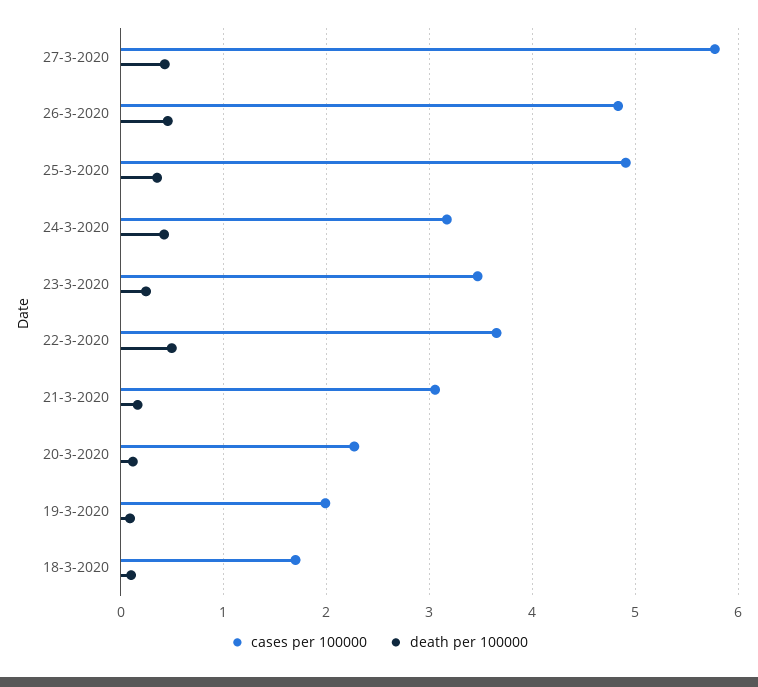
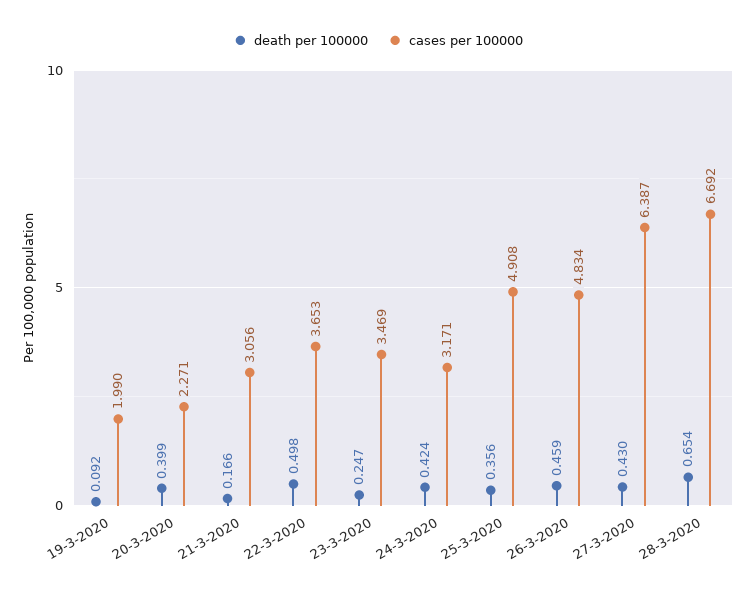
cases per 100000, 27-3-2020: 5.8 -> 6.387
death per 100000, 20-3-2020: 0.1 -> 0.399
cases per 100000, 18-3-2020: 1.7 -> none
death per 100000, 18-3-2020: 0.1 -> none
death per 100000, 28-3-2020: none -> 0.654
cases per 100000, 28-3-2020: none -> 6.692

